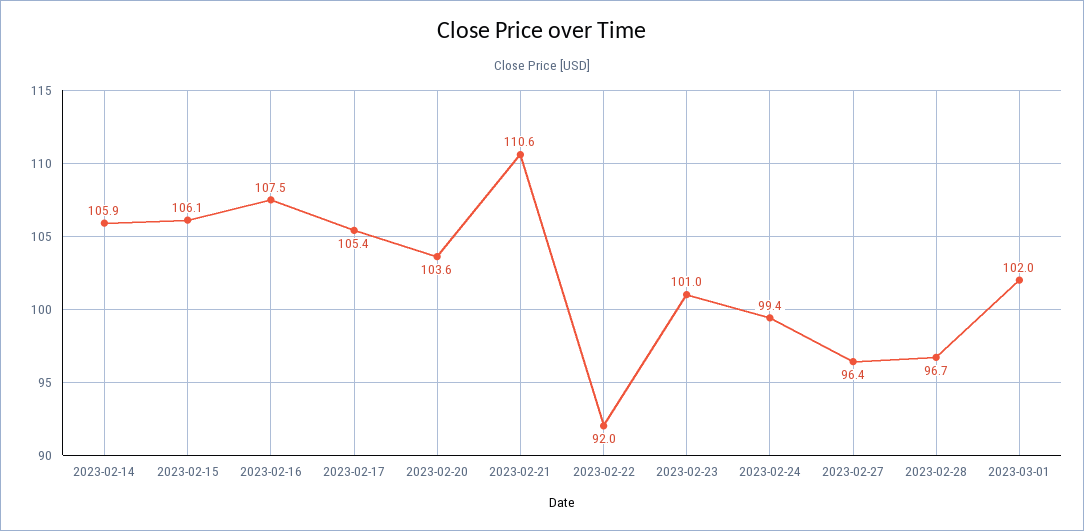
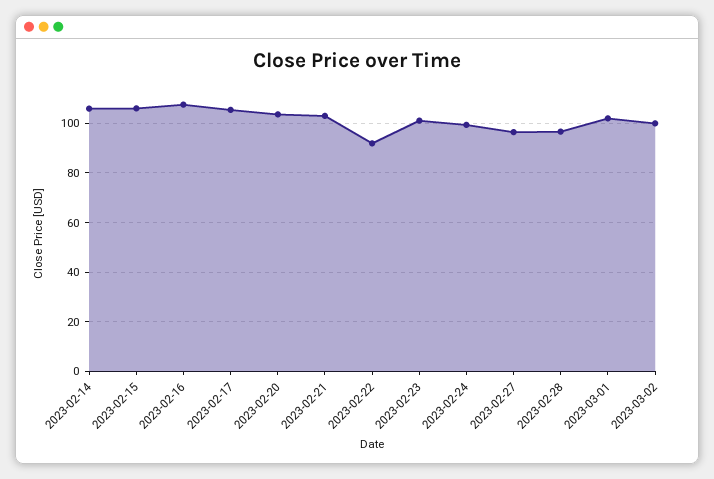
2023-02-21: 110.6 -> 102.5
2023-03-02: none -> 100

